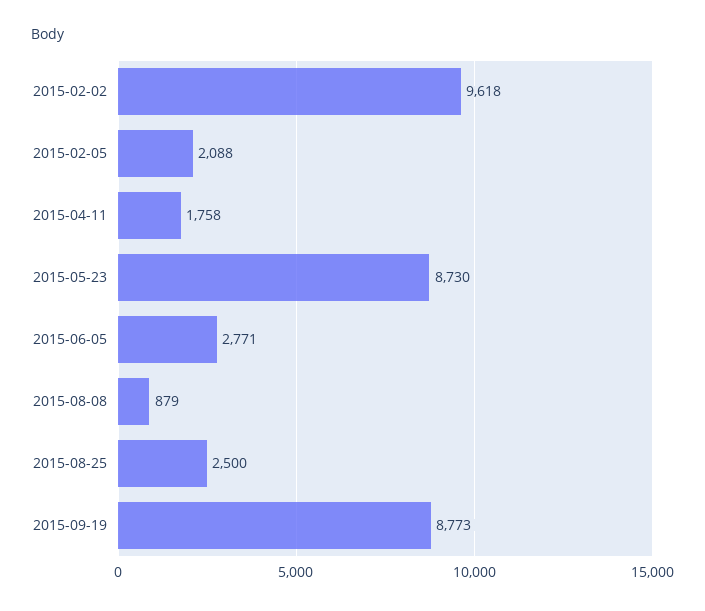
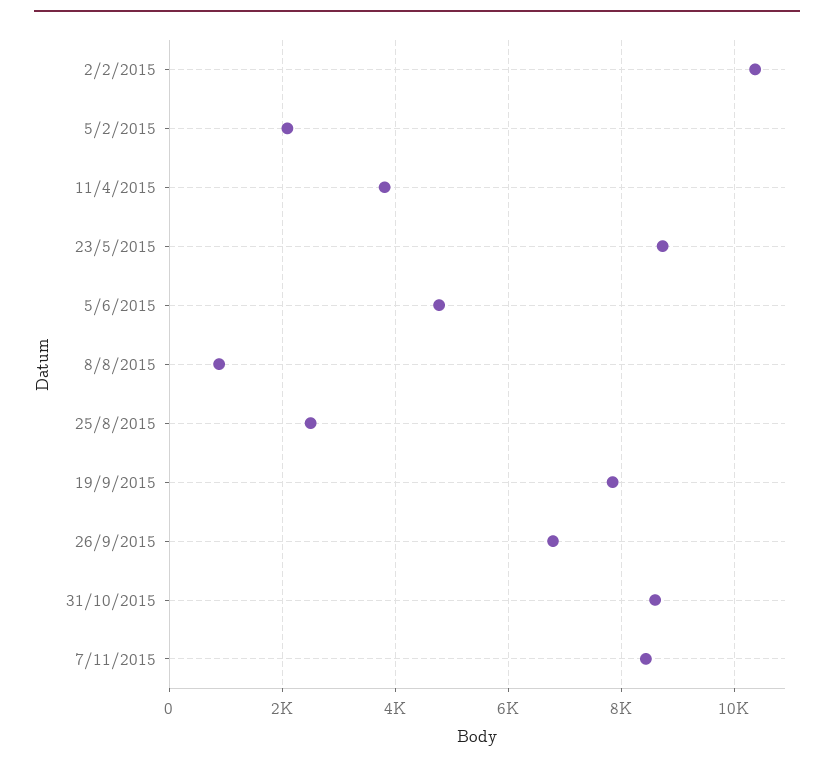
2015-02-02: 9618 -> 10400
2015-04-11: 1758 -> 3800
2015-06-05: 2771 -> 4800
2015-09-19: 8773 -> 7800
26/9/2015: none -> 6800
31/10/2015: none -> 8600
7/11/2015: none -> 8400

